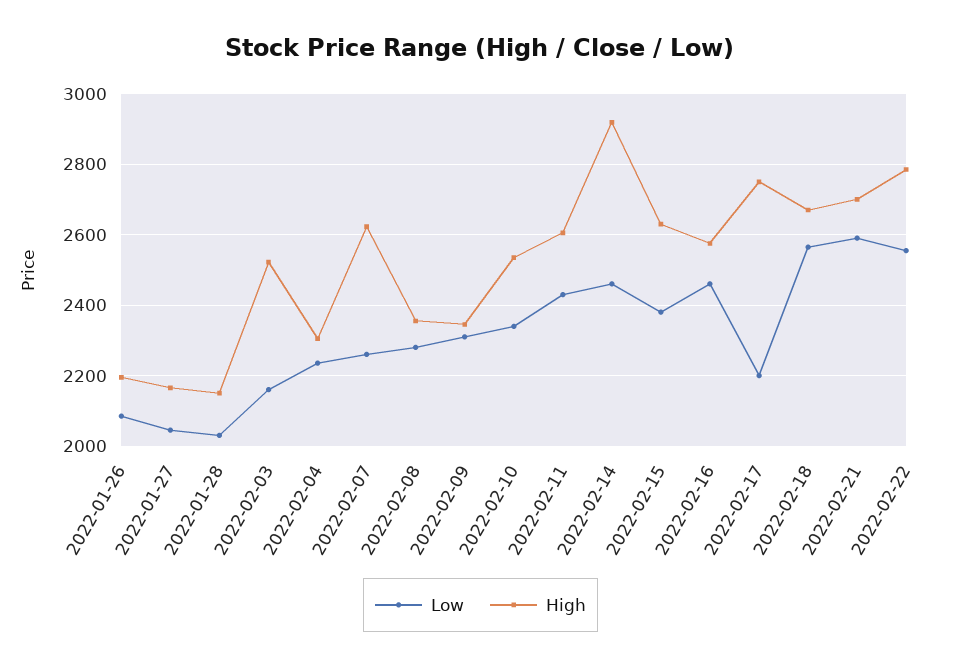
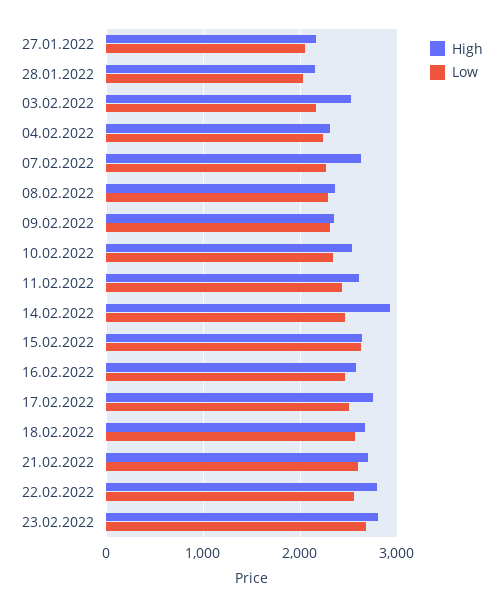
Low, 2022-01-26: 2080 -> none
High, 2022-01-26: 2200 -> none
Low, 2022-02-15: 2380 -> 2600
Low, 2022-02-17: 2200 -> 2500
High, 23.02.2022: none -> 2800
Low, 23.02.2022: none -> 2700

